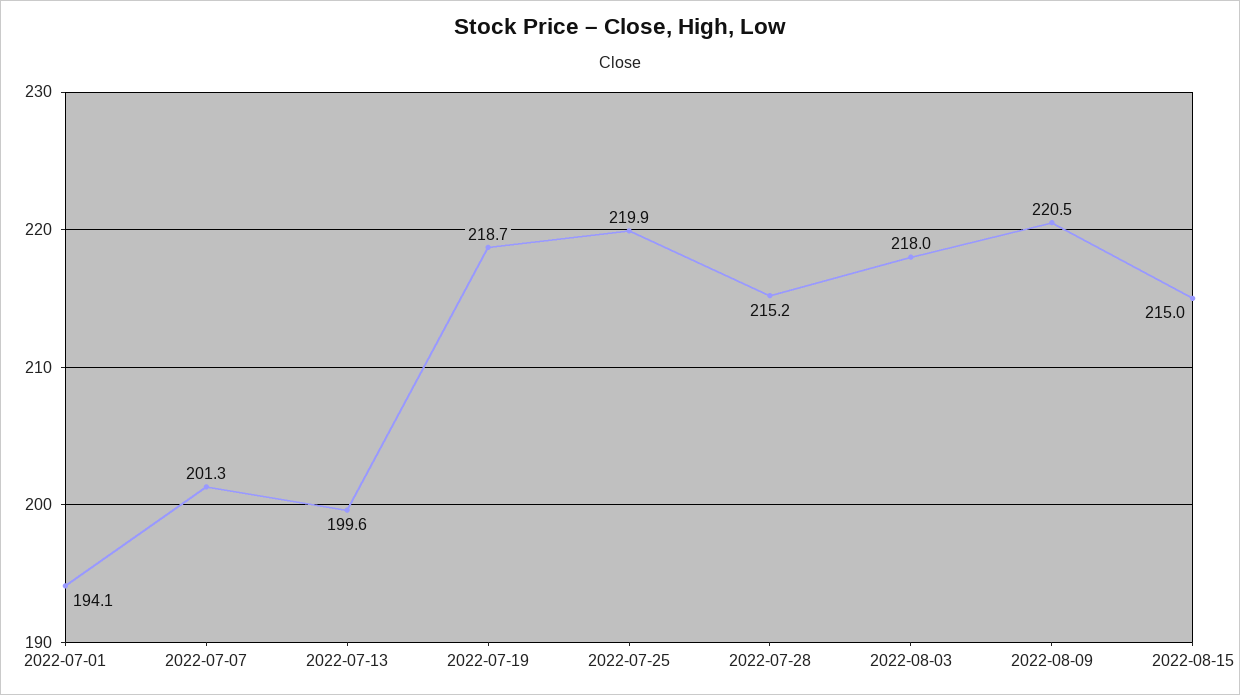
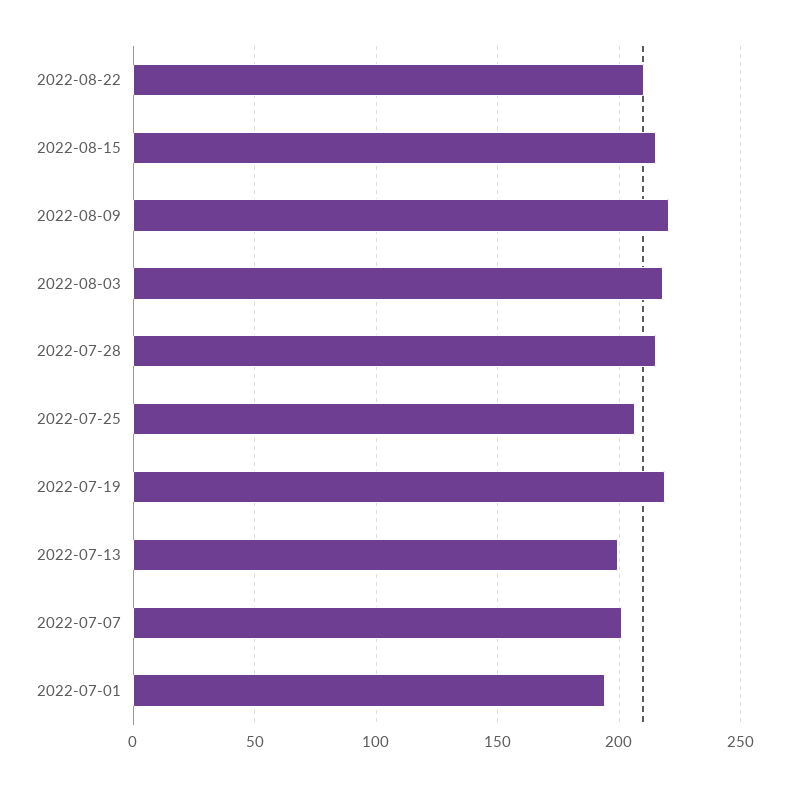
2022-07-25: 219.9 -> 205
2022-08-22: none -> 210

